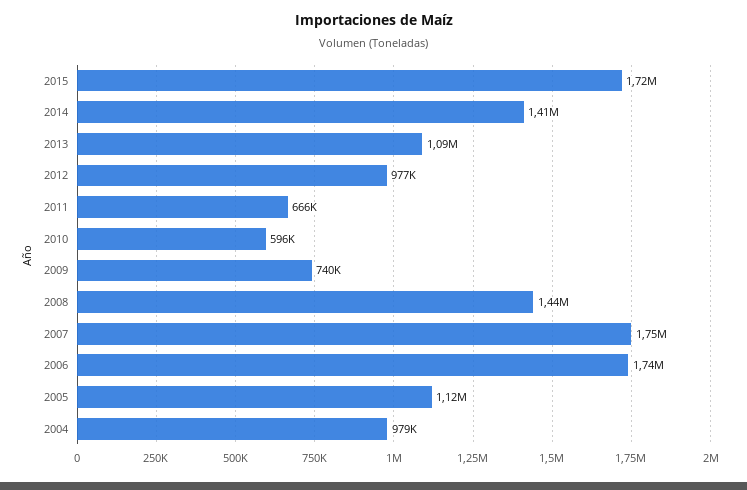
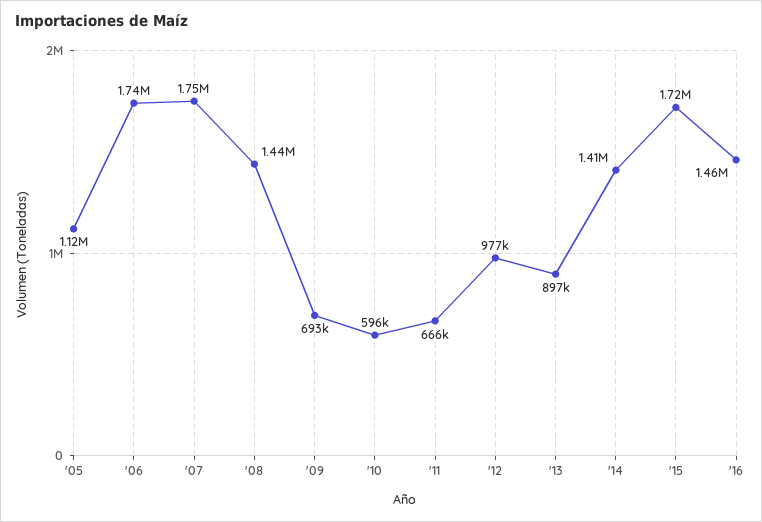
2013: 1090000 -> 897000
2009: 740000 -> 693000
2004: 979000 -> none
'16: none -> 1460000

